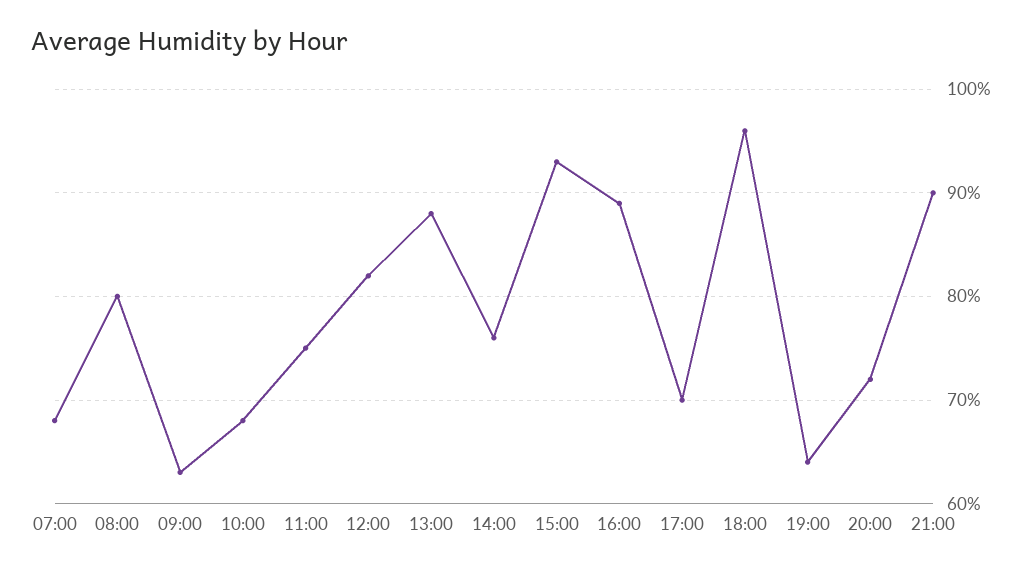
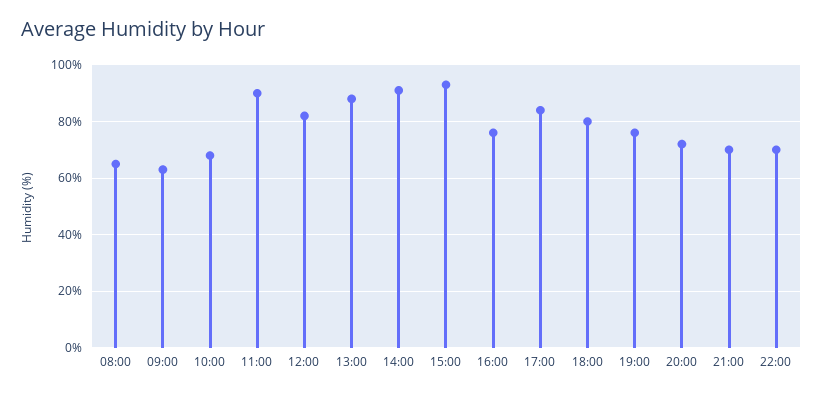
07:00: 68 -> none
08:00: 80 -> 65
11:00: 75 -> 90
14:00: 76 -> 90
16:00: 89 -> 75
17:00: 70 -> 85
18:00: 96 -> 80
19:00: 64 -> 75
21:00: 90 -> 70
22:00: none -> 70

